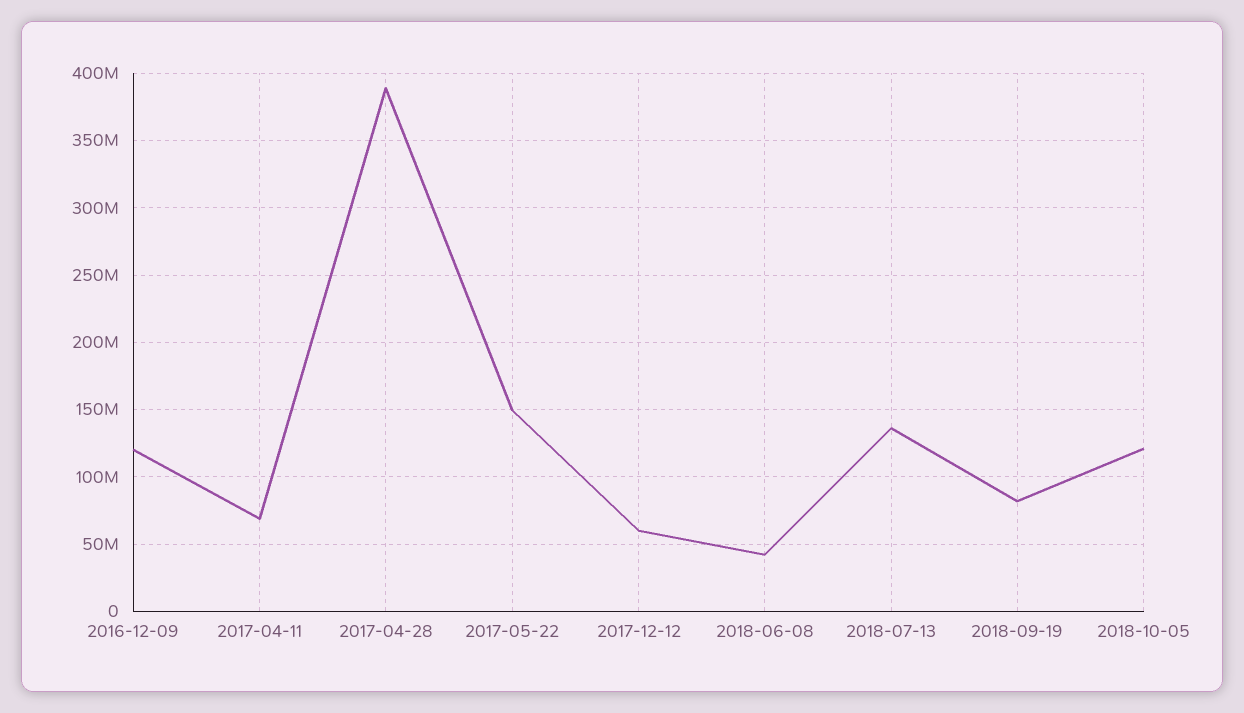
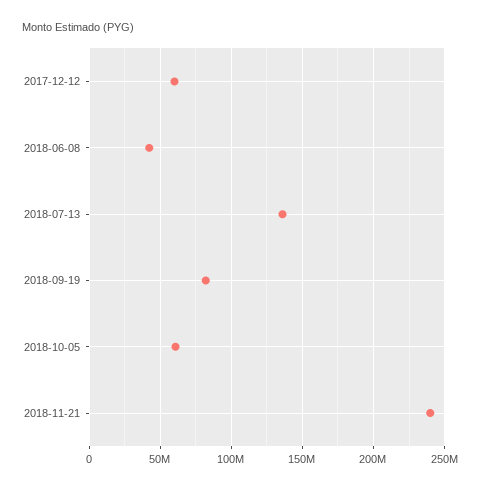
2016-12-09: 120000000 -> none
2017-04-11: 70000000 -> none
2017-04-28: 390000000 -> none
2017-05-22: 150000000 -> none
2018-10-05: 120000000 -> 60000000
2018-11-21: none -> 240000000

